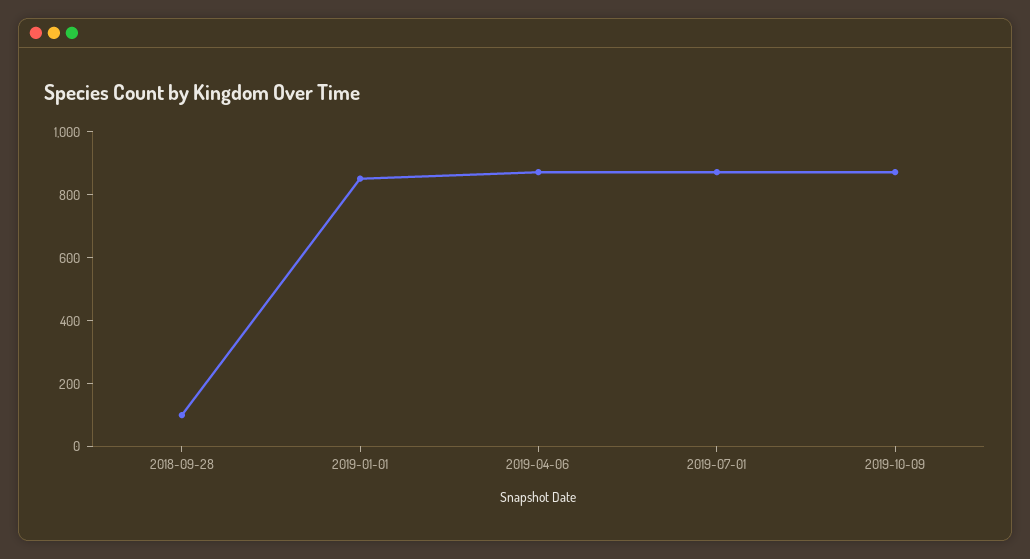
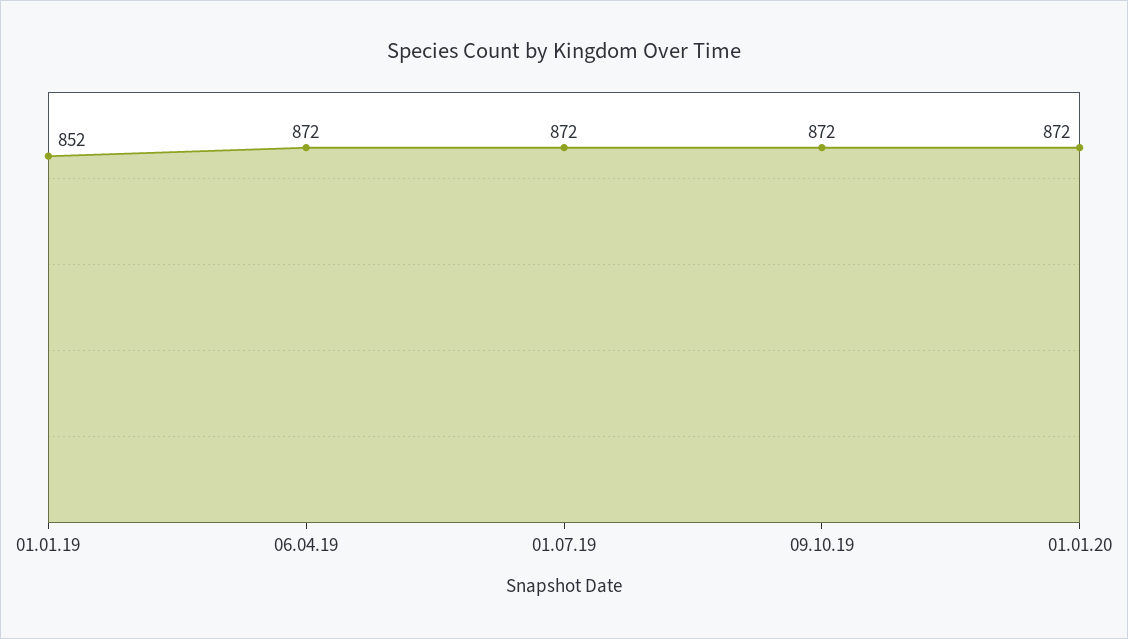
2018-09-28: 100 -> none
01.01.20: none -> 872

